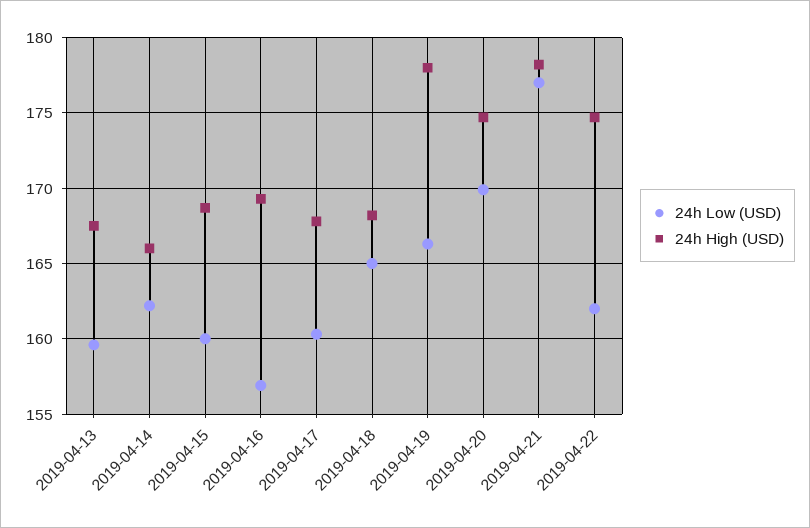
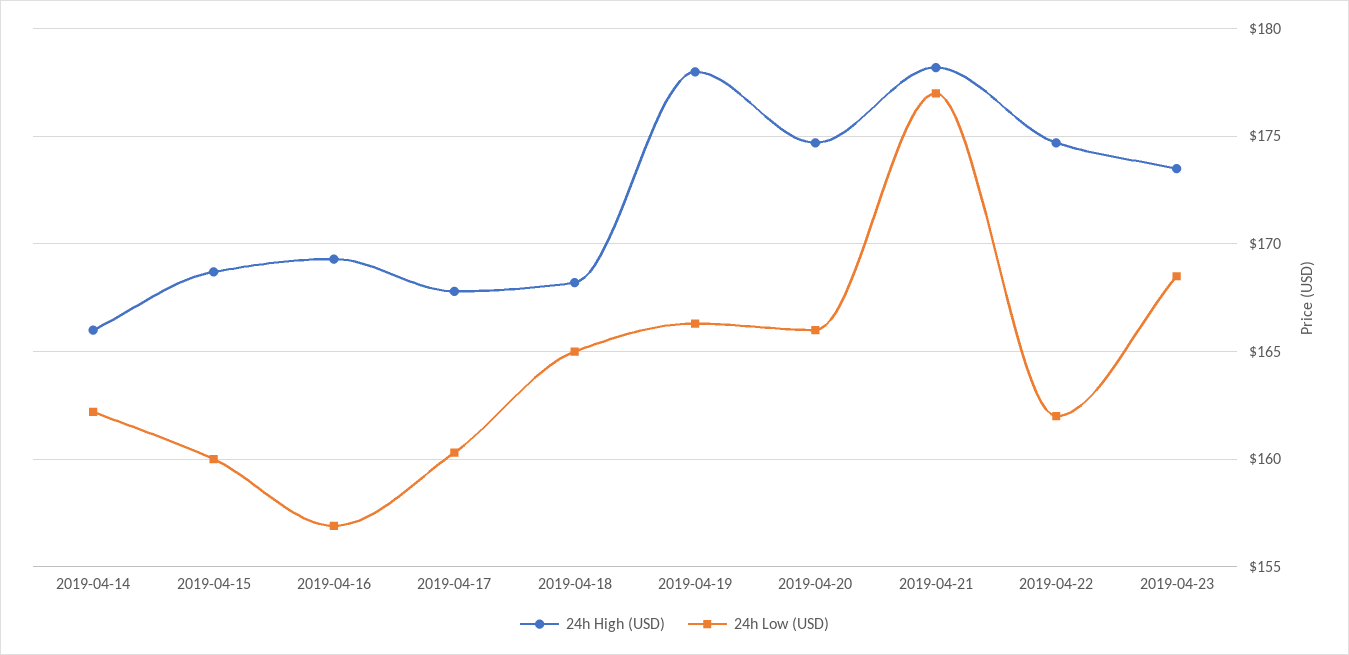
24h Low (USD), 2019-04-13: 159.5 -> none
24h High (USD), 2019-04-13: 167.5 -> none
24h Low (USD), 2019-04-20: 170 -> 166
24h High (USD), 2019-04-23: none -> 173.5
24h Low (USD), 2019-04-23: none -> 168.5

